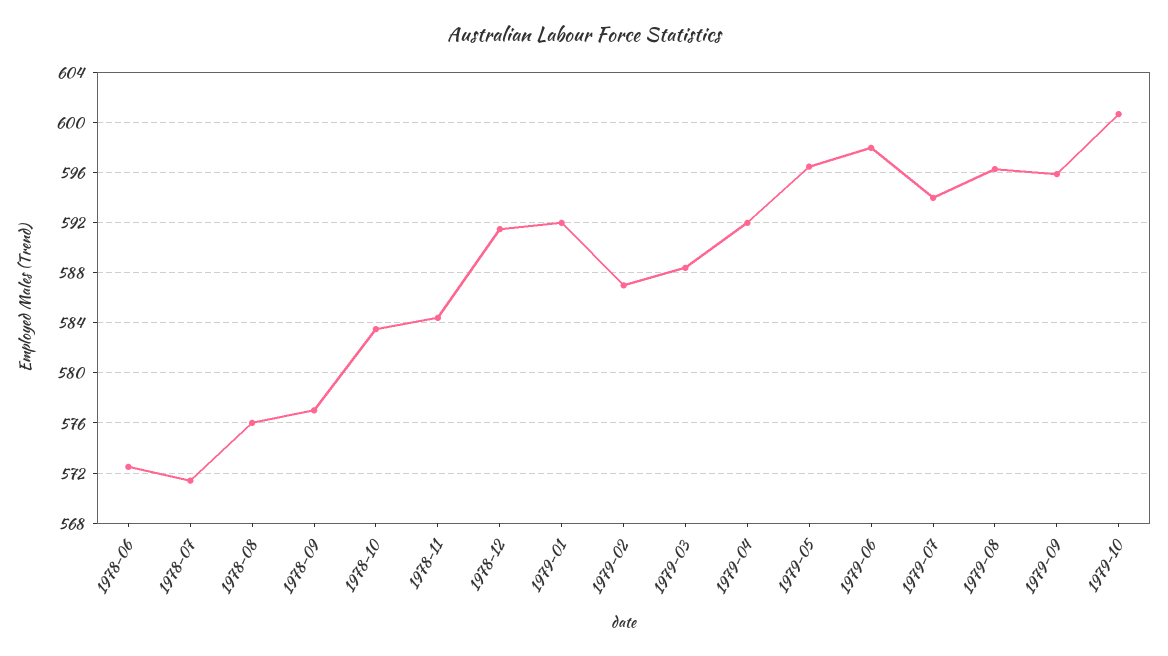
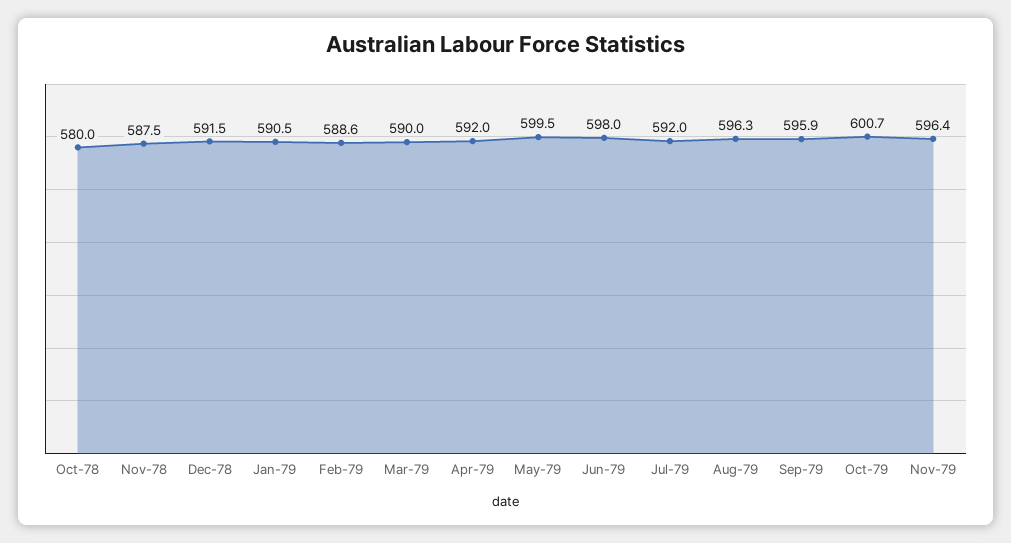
1978-06: 572.5 -> none
1978-07: 571.5 -> none
1978-08: 576 -> none
1978-09: 577 -> none
1978-10: 583.5 -> 580
1978-11: 584.5 -> 587.5
1979-01: 592 -> 590.5
1979-02: 587 -> 588.6
1979-03: 588.5 -> 590
1979-05: 596.5 -> 599.5
1979-07: 594 -> 592
Nov-79: none -> 596.4

